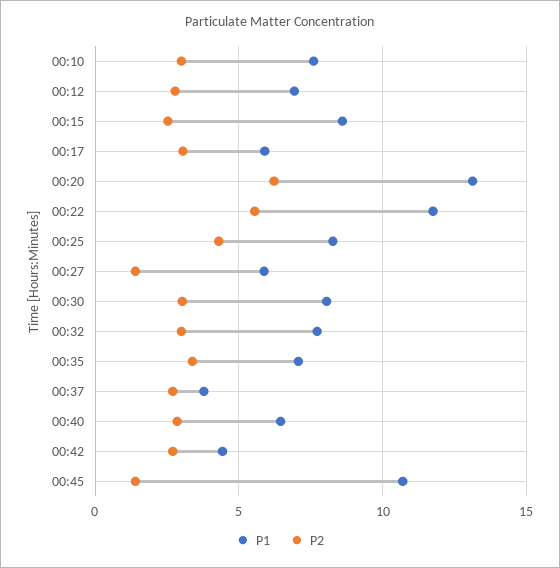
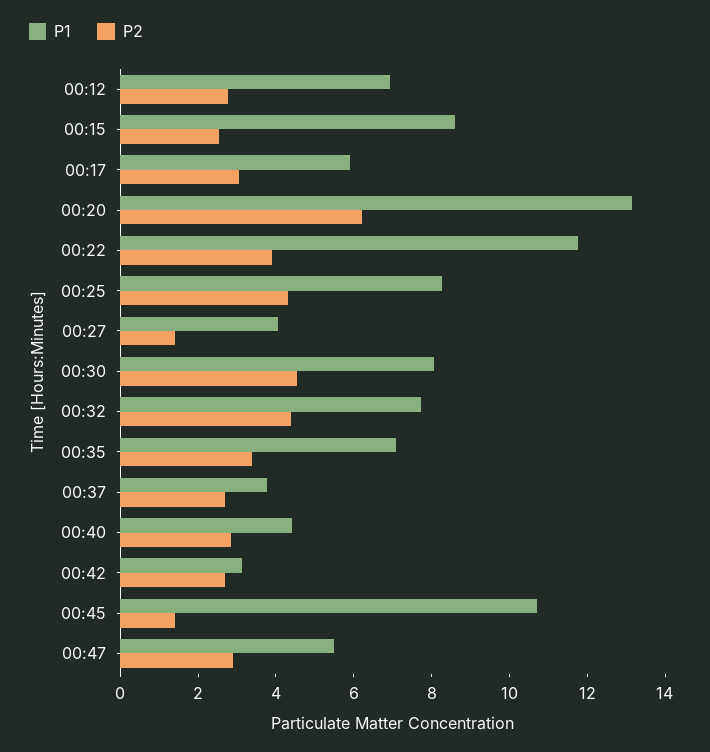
P1, 00:10: 7.5 -> none
P2, 00:10: 3 -> none
P2, 00:22: 5.5 -> 4
P1, 00:27: 6 -> 4
P2, 00:30: 3 -> 4.5
P2, 00:32: 3 -> 4.5
P1, 00:40: 6.5 -> 4.5
P1, 00:42: 4.5 -> 3
P1, 00:47: none -> 5.5
P2, 00:47: none -> 3

